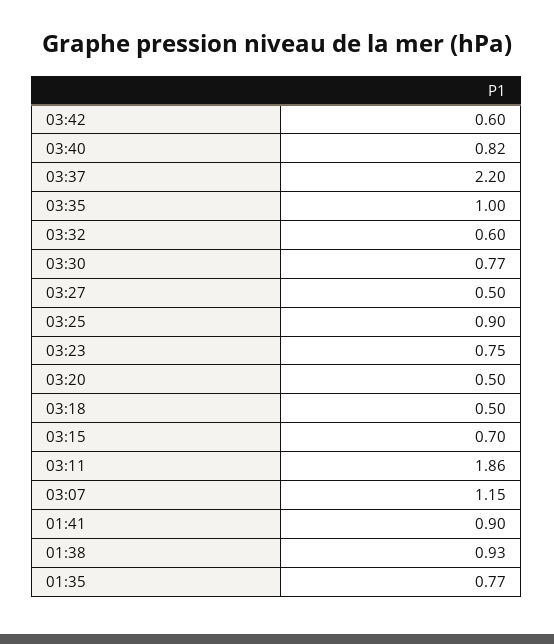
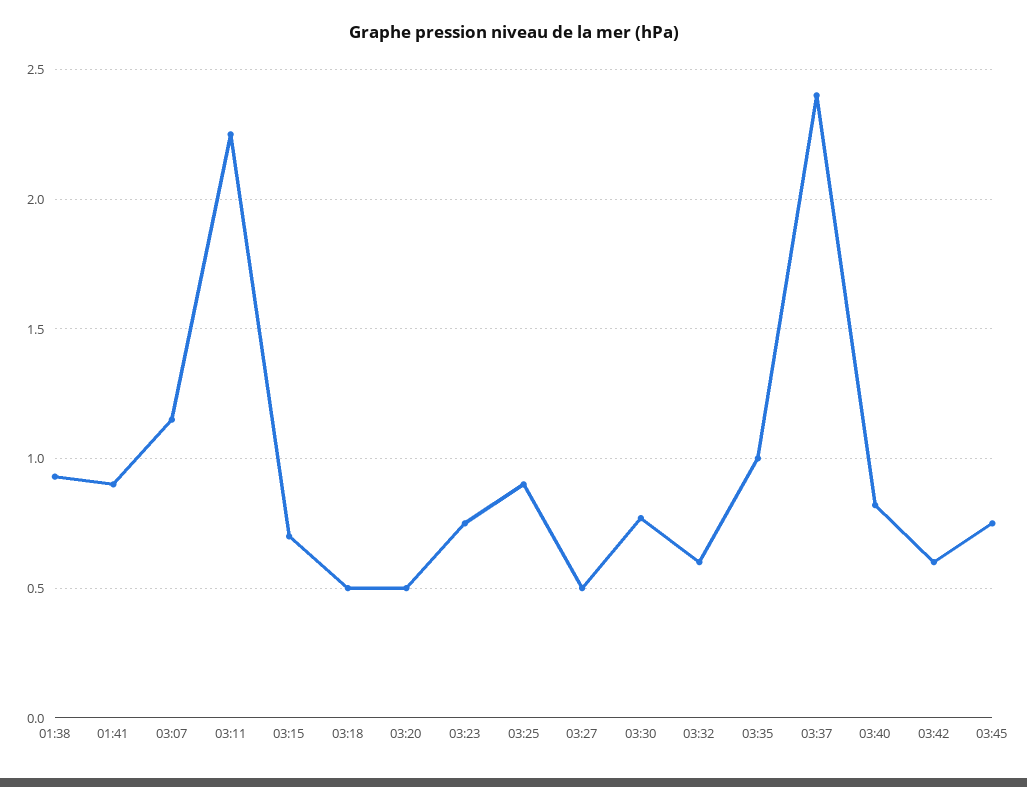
03:37: 2.2 -> 2.4
03:11: 1.86 -> 2.25
01:35: 0.77 -> none
03:45: none -> 0.75

